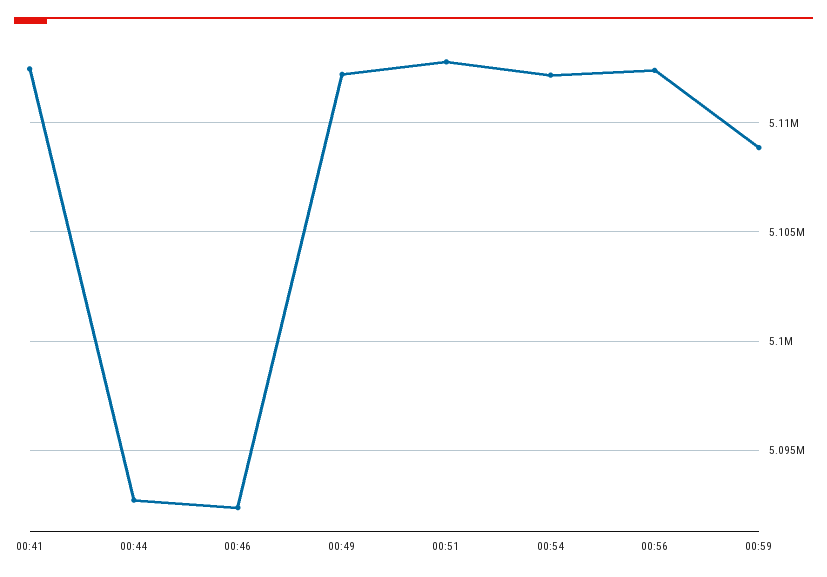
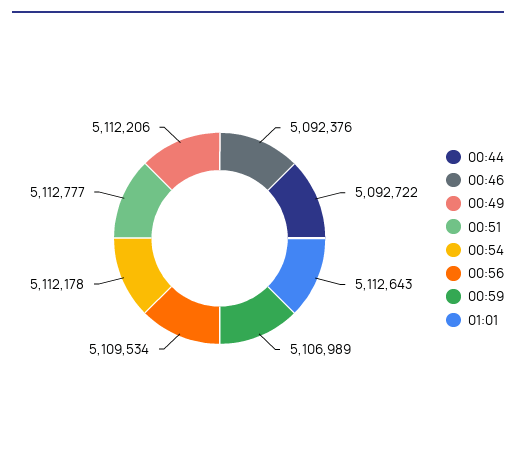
00:41: 5112500 -> none
00:56: 5112500 -> 5109534
00:59: 5109000 -> 5106989
01:01: none -> 5112643

